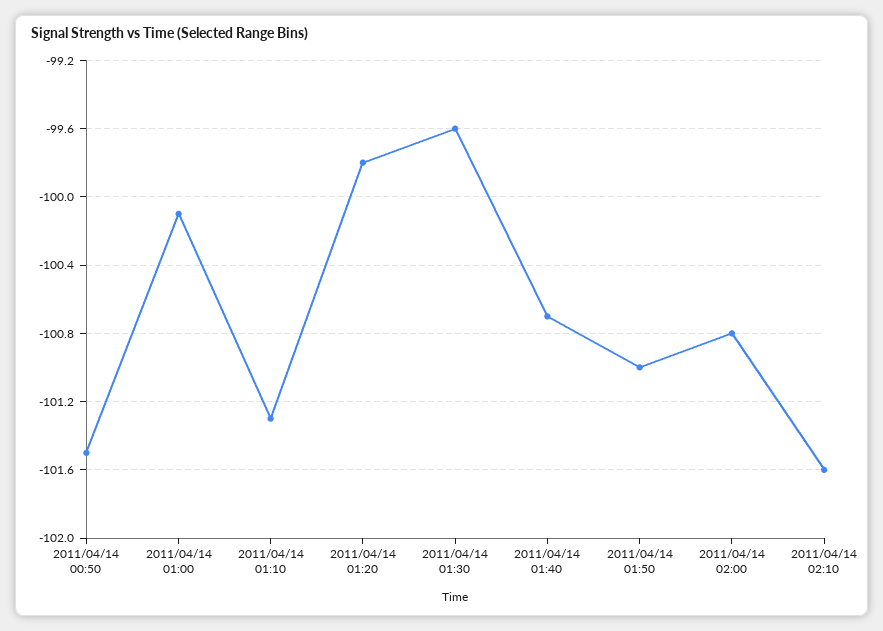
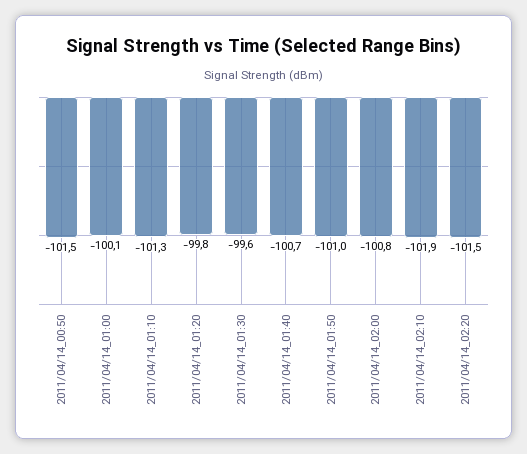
2011/04/14 02:10: -101.6 -> -101.9
2011/04/14_02:20: none -> -101.5

